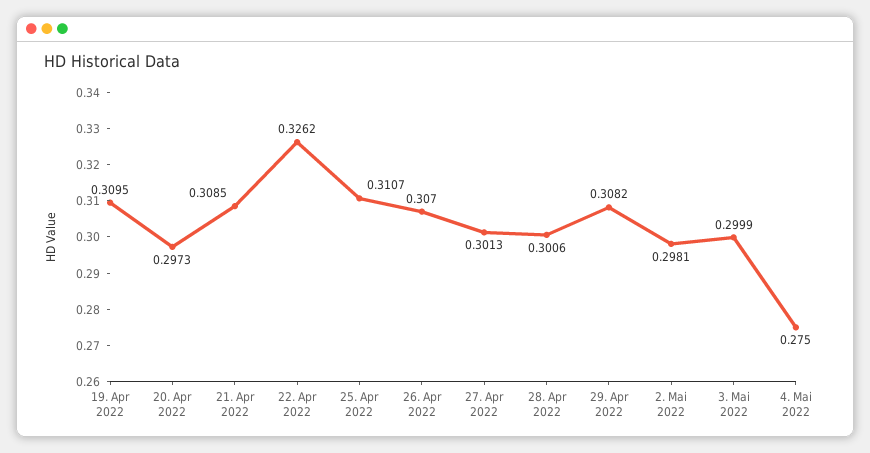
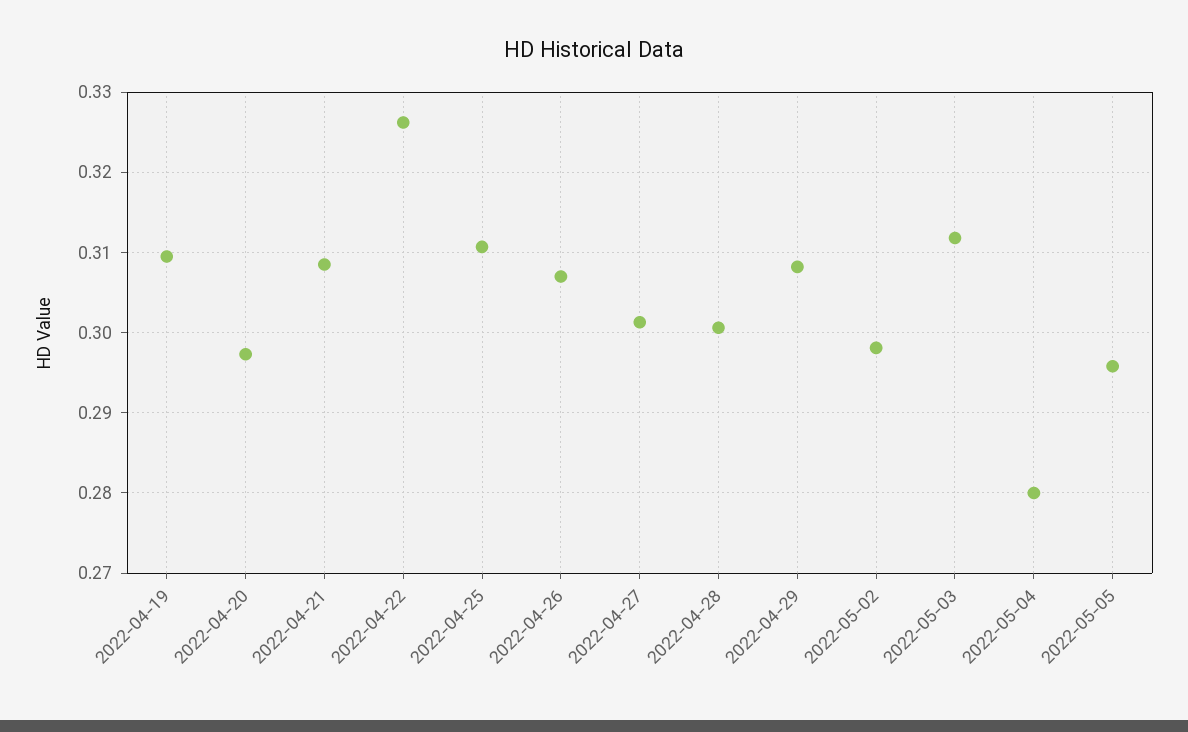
3. Mai 2022: 0.2999 -> 0.312
4. Mai 2022: 0.275 -> 0.28
2022-05-05: none -> 0.296

